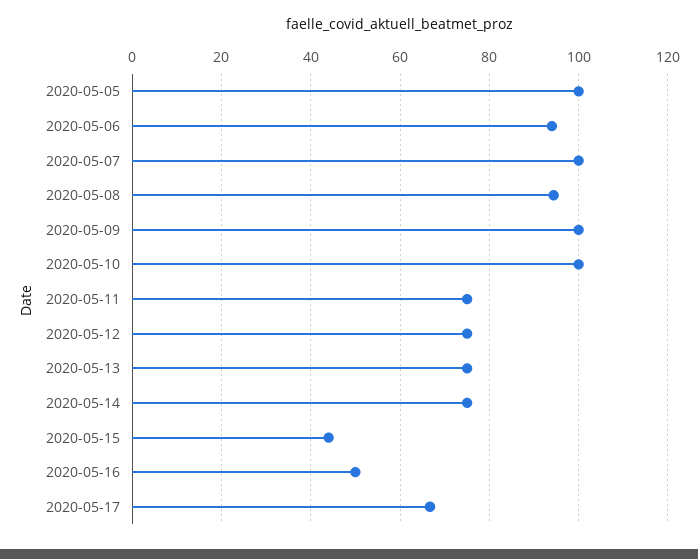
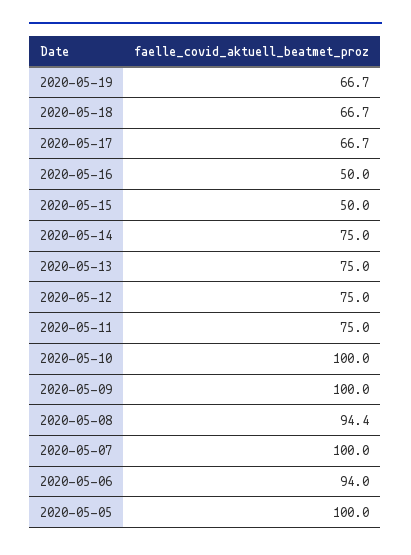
2020-05-15: 44 -> 50
2020-05-19: none -> 66.7
2020-05-18: none -> 66.7

